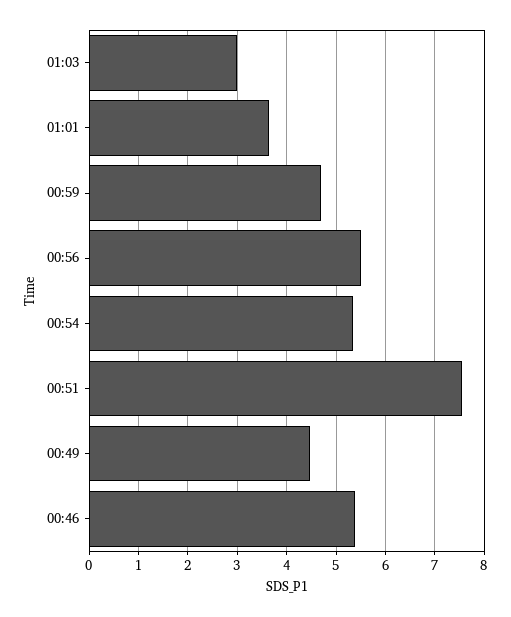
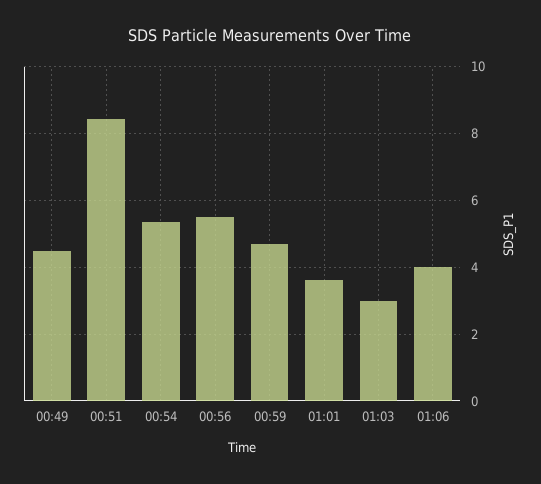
00:51: 7.6 -> 8.4
00:46: 5.4 -> none
01:06: none -> 4

